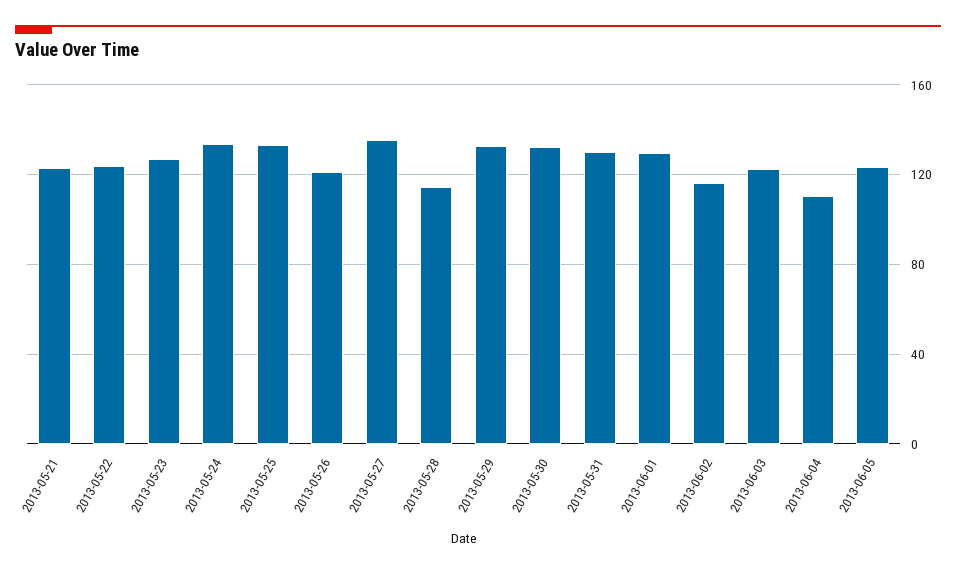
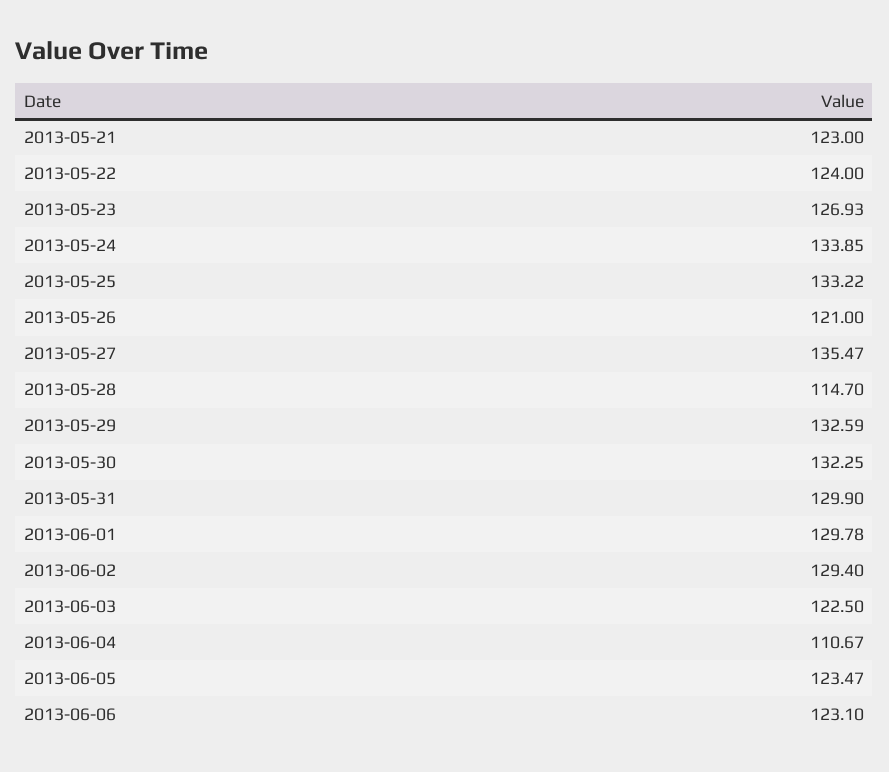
2013-06-02: 115 -> 129.4
2013-06-06: none -> 123.1

